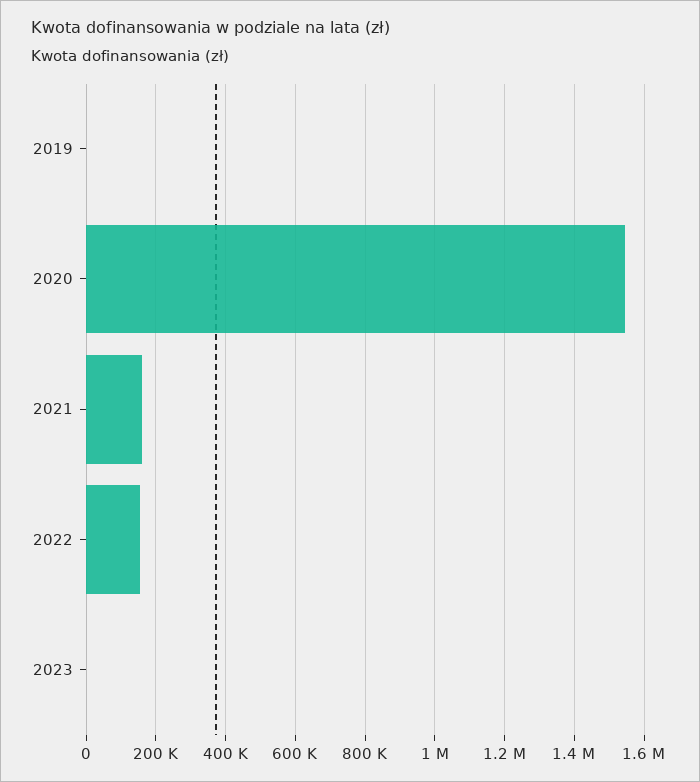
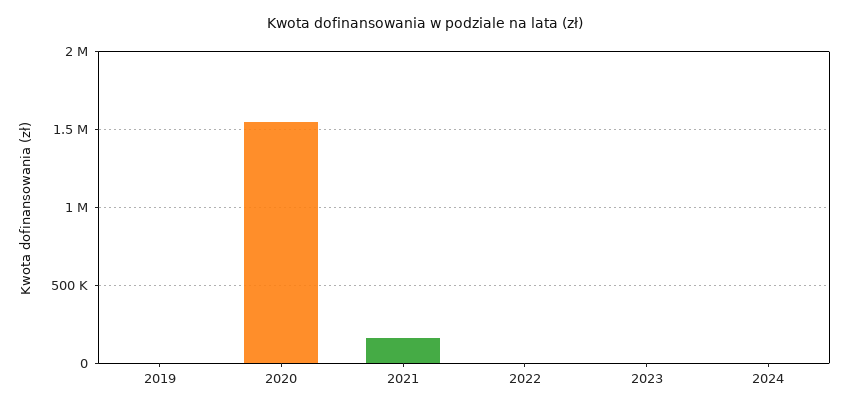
2022: 160000 -> 0
2024: none -> 0

